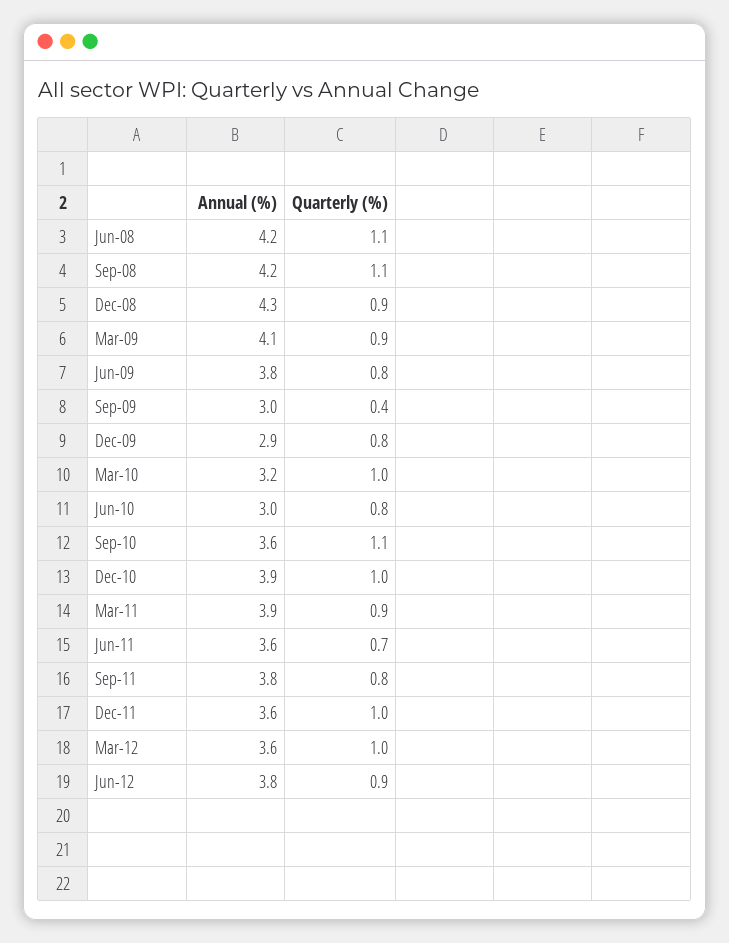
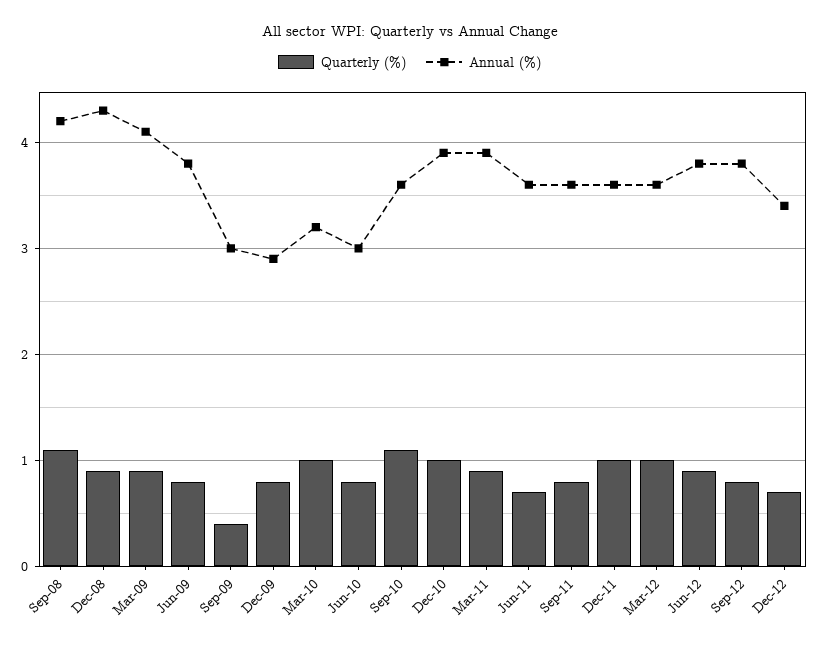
Annual (%), Jun-08: 4.2 -> none
Quarterly (%), Jun-08: 1.1 -> none
Annual (%), Sep-11: 3.8 -> 3.6
Quarterly (%), Sep-12: none -> 0.8
Annual (%), Sep-12: none -> 3.8
Quarterly (%), Dec-12: none -> 0.7
Annual (%), Dec-12: none -> 3.4

